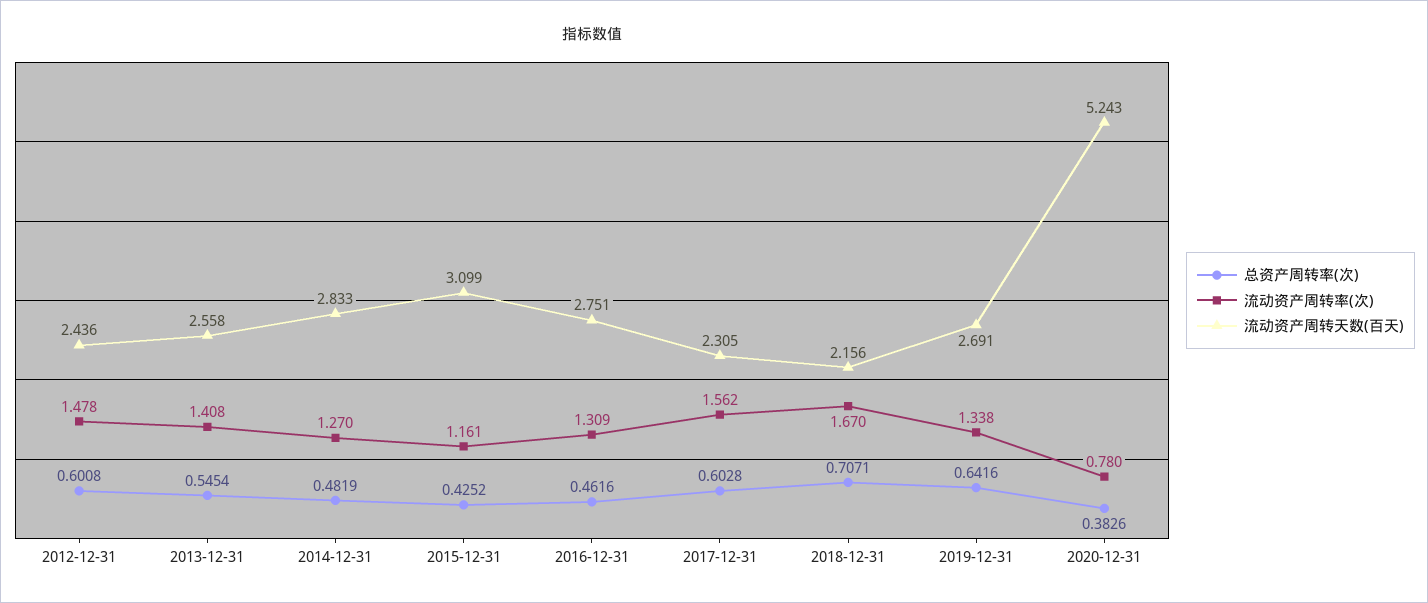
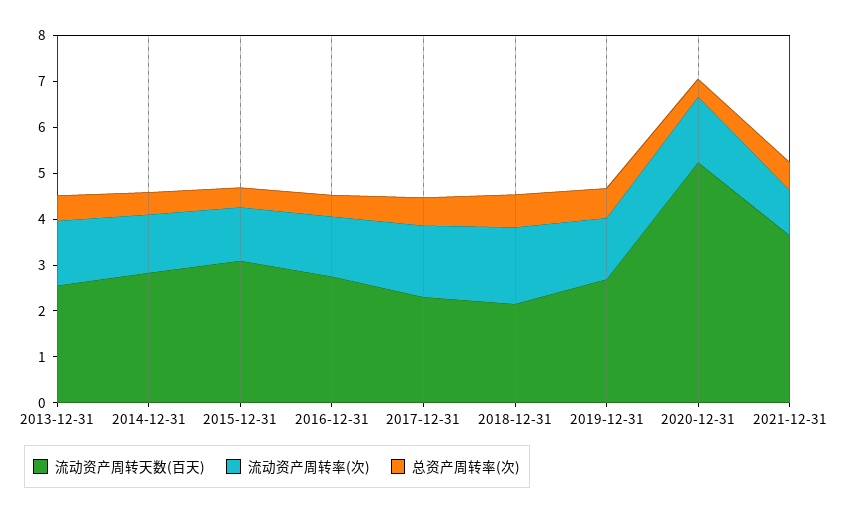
总资产周转率(次), 2012-12-31: 0.6008 -> none
流动资产周转率(次), 2012-12-31: 1.478 -> none
流动资产周转天数(百天), 2012-12-31: 2.436 -> none
流动资产周转率(次), 2020-12-31: 0.78 -> 1.4
流动资产周转天数(百天), 2021-12-31: none -> 3.6
流动资产周转率(次), 2021-12-31: none -> 1
总资产周转率(次), 2021-12-31: none -> 0.6

